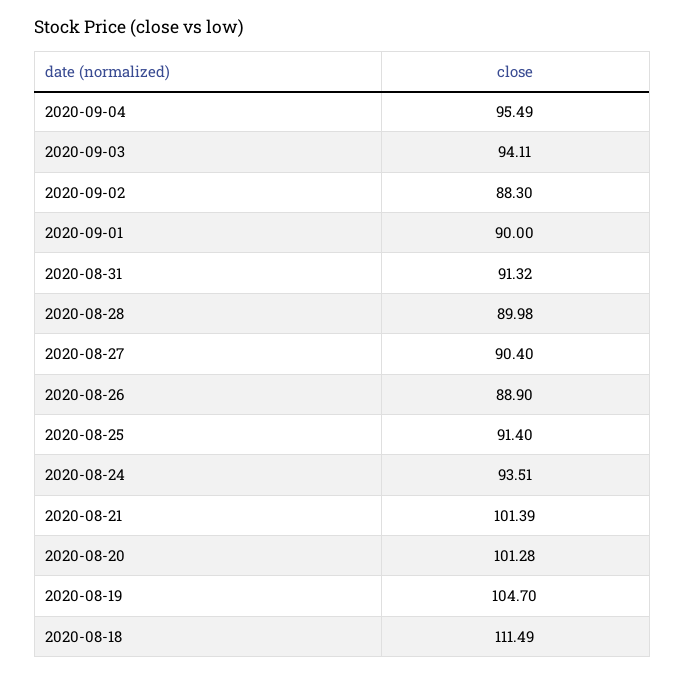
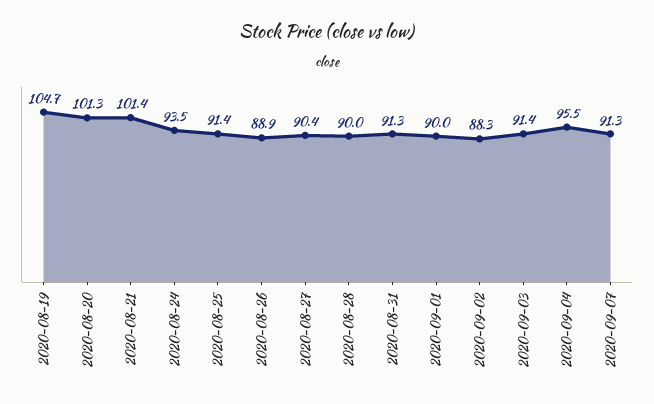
2020-09-03: 94.11 -> 91.4
2020-08-18: 111.49 -> none
2020-09-07: none -> 91.3

